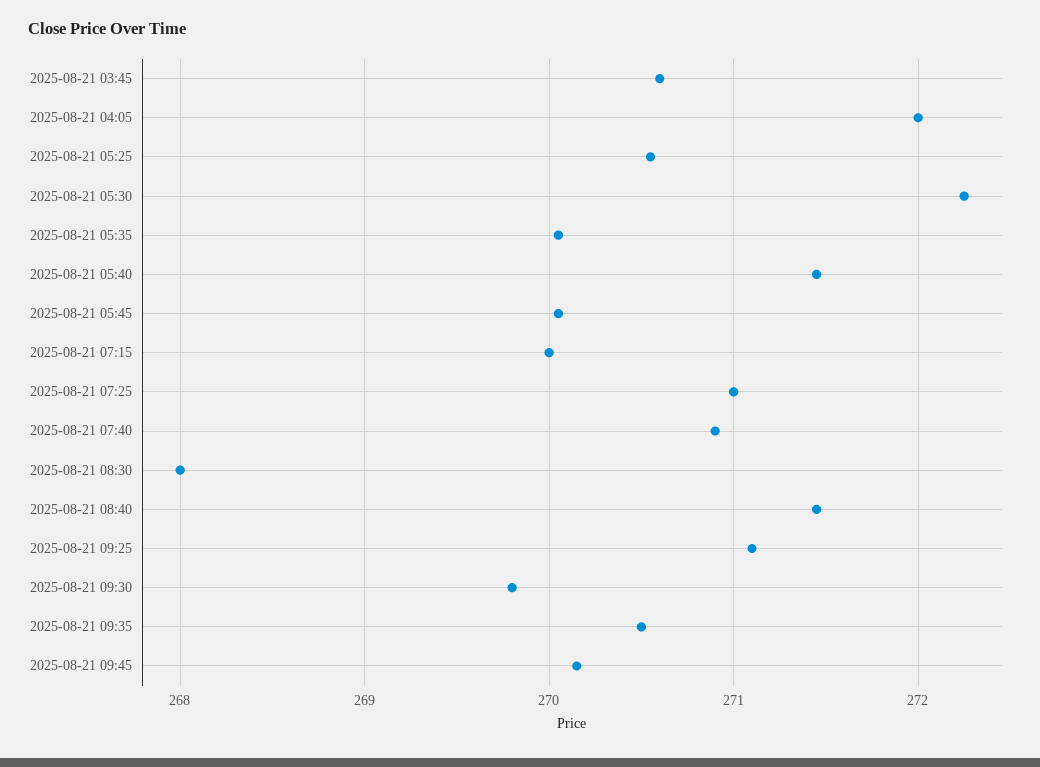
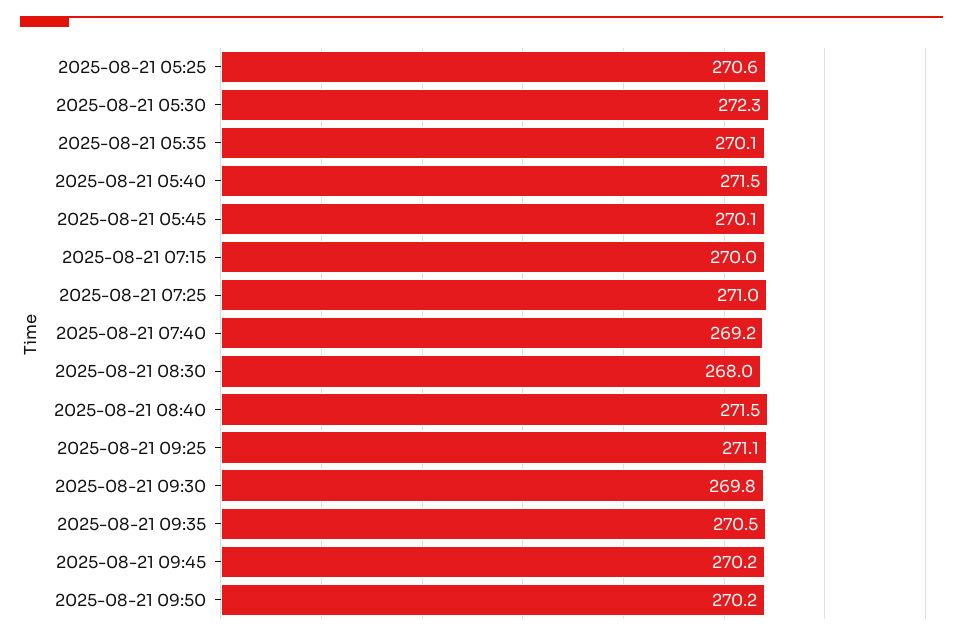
2025-08-21 03:45: 270.6 -> none
2025-08-21 04:05: 272 -> none
2025-08-21 07:40: 270.9 -> 269.2
2025-08-21 09:50: none -> 270.2

